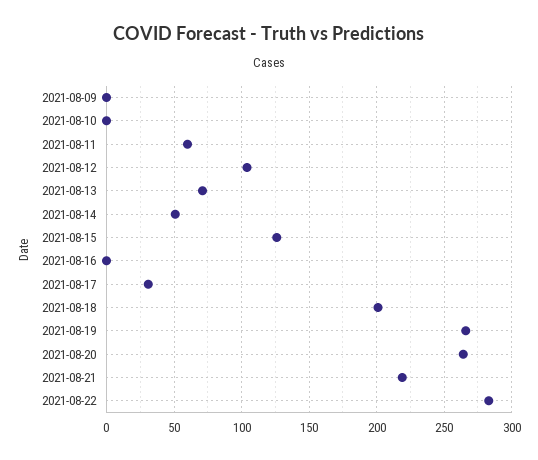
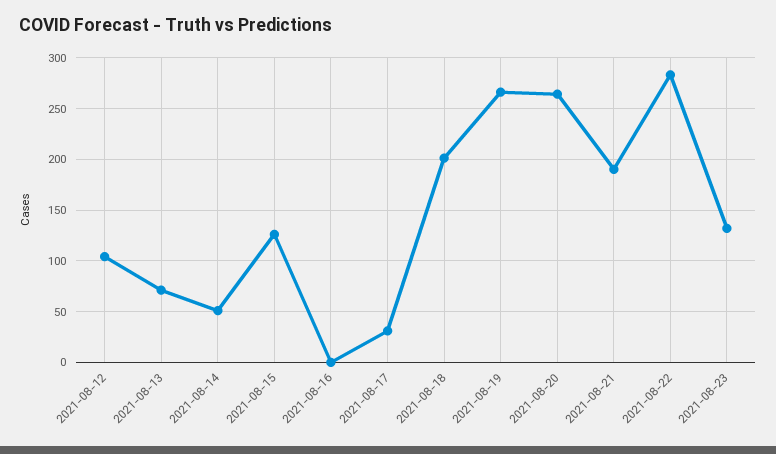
2021-08-09: 0 -> none
2021-08-10: 0 -> none
2021-08-11: 60 -> none
2021-08-21: 220 -> 190
2021-08-23: none -> 130

